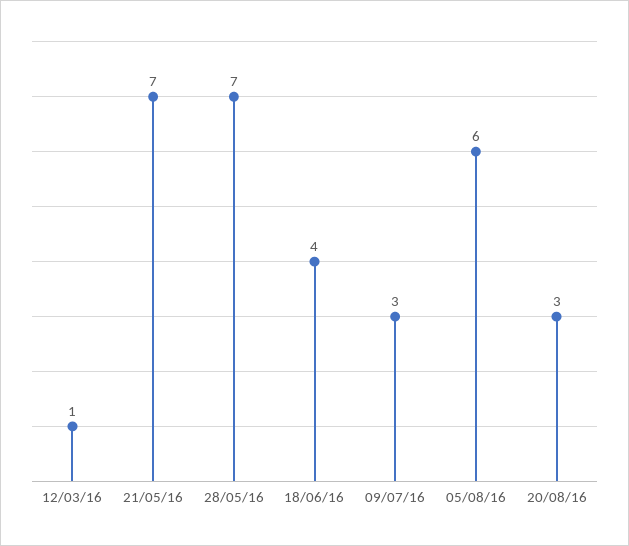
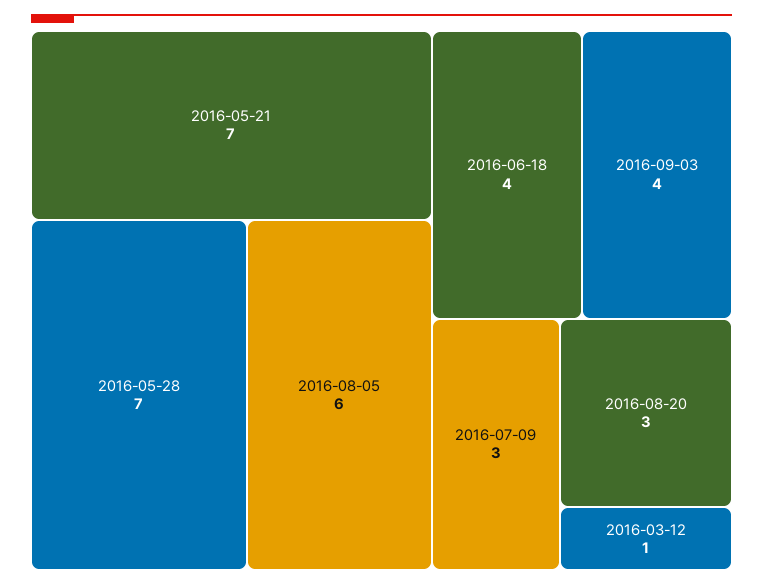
2016-09-03: none -> 4

